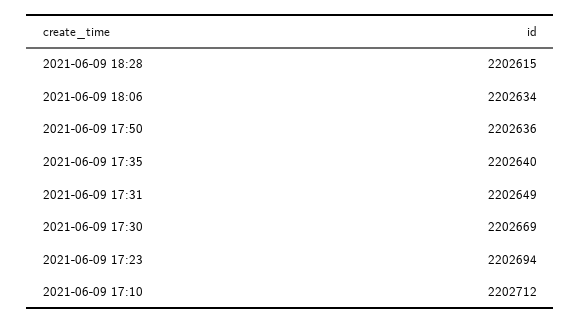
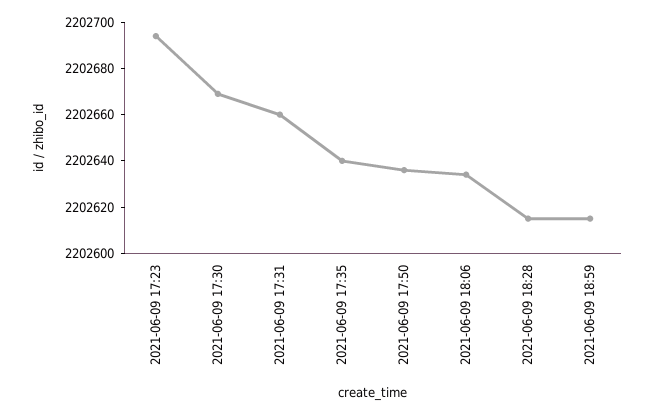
2021-06-09 17:31: 2202649 -> 2202660
2021-06-09 17:10: 2202712 -> none
2021-06-09 18:59: none -> 2202615

